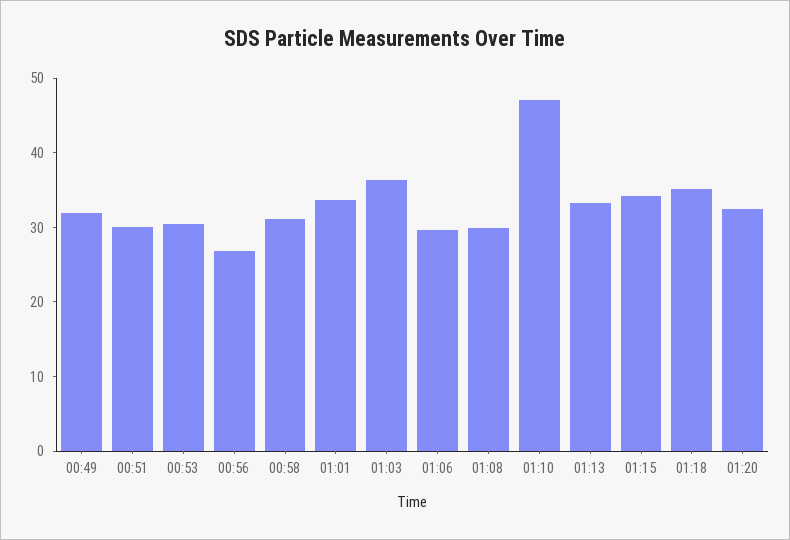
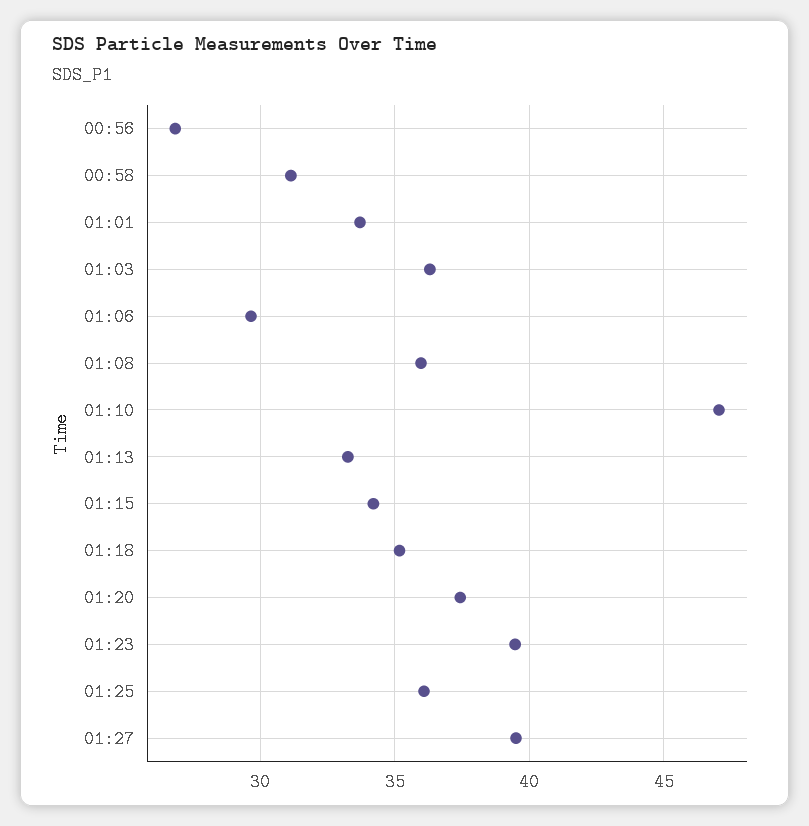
00:49: 32 -> none
00:51: 30 -> none
00:53: 30 -> none
01:08: 30 -> 36
01:20: 32 -> 37.5
01:23: none -> 39.5
01:25: none -> 36
01:27: none -> 39.5

